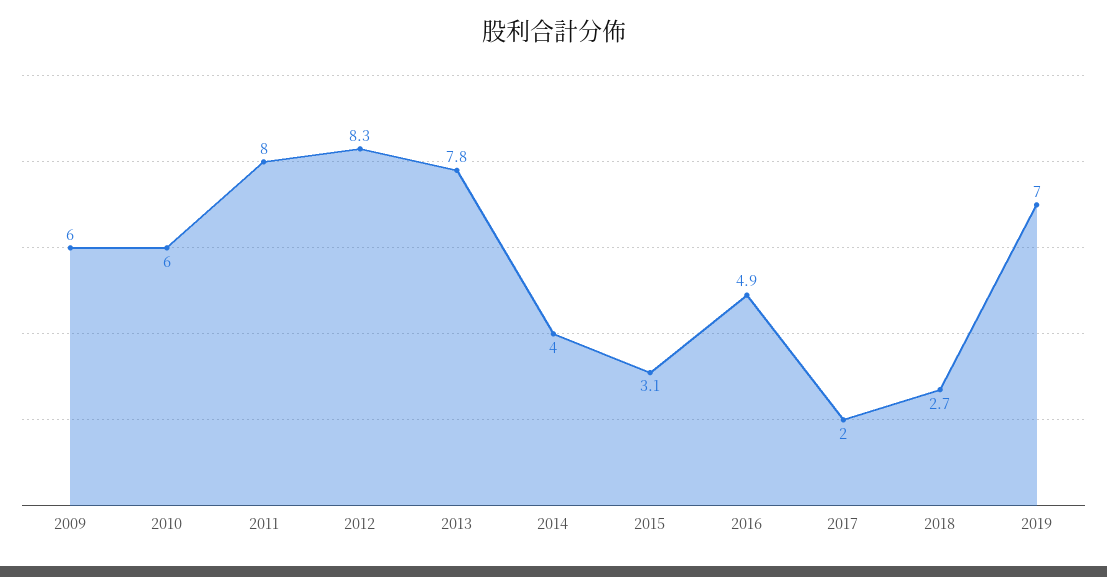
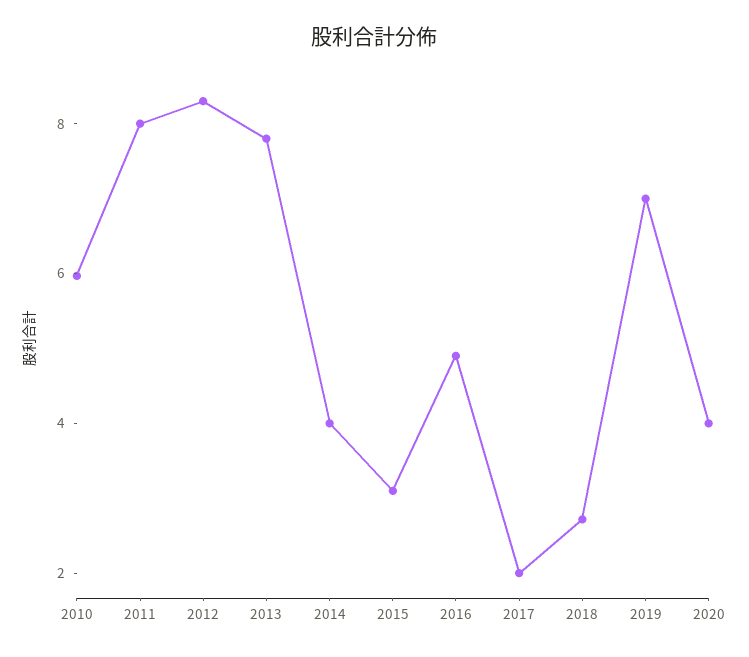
2009: 6 -> none
2020: none -> 4

